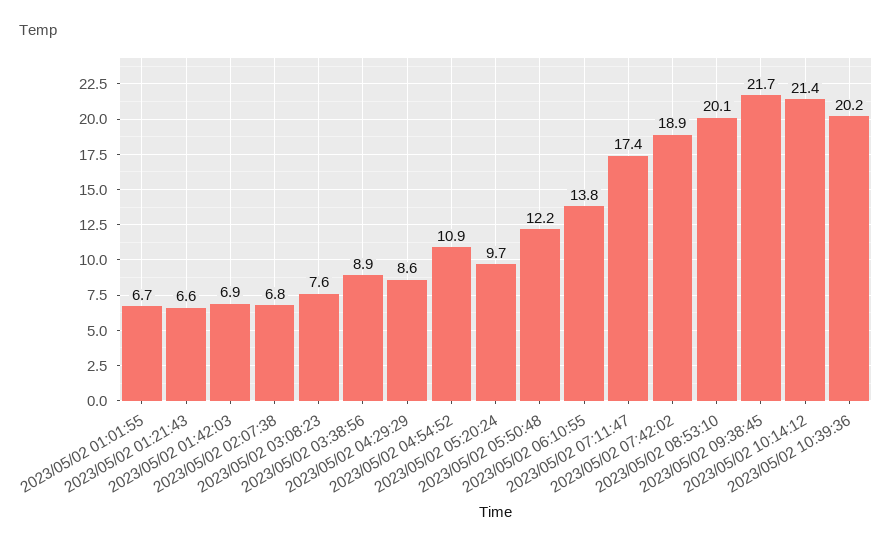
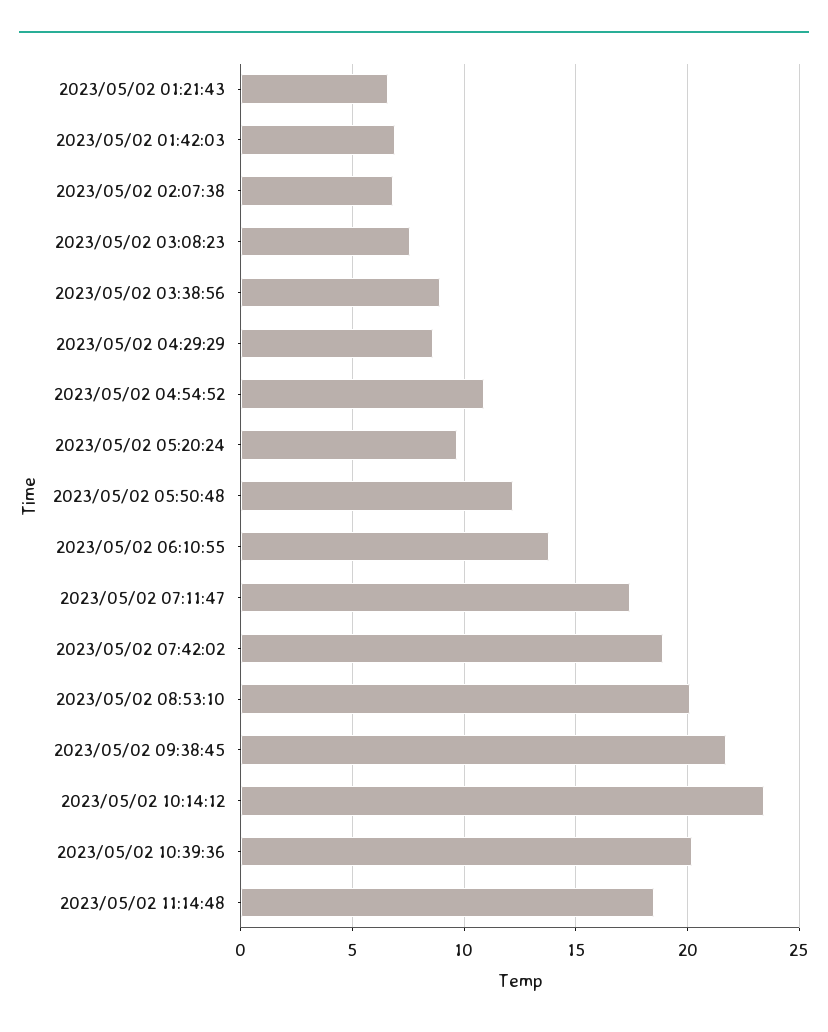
2023/05/02 01:01:55: 6.7 -> none
2023/05/02 10:14:12: 21.4 -> 23.5
2023/05/02 11:14:48: none -> 18.5

